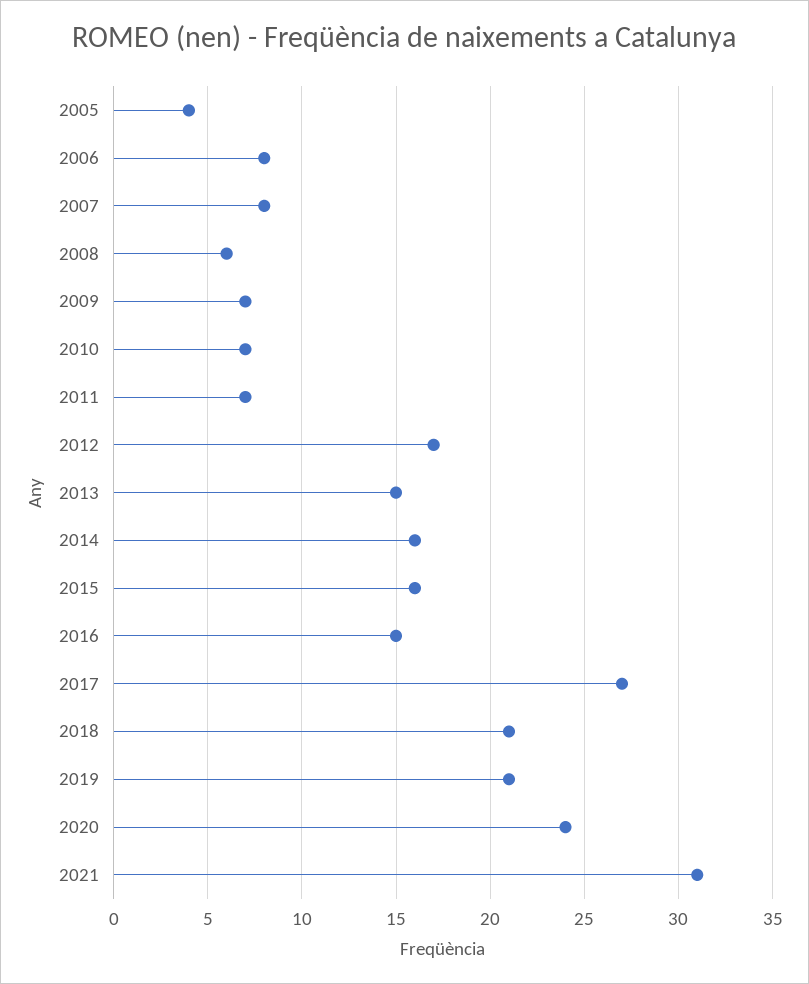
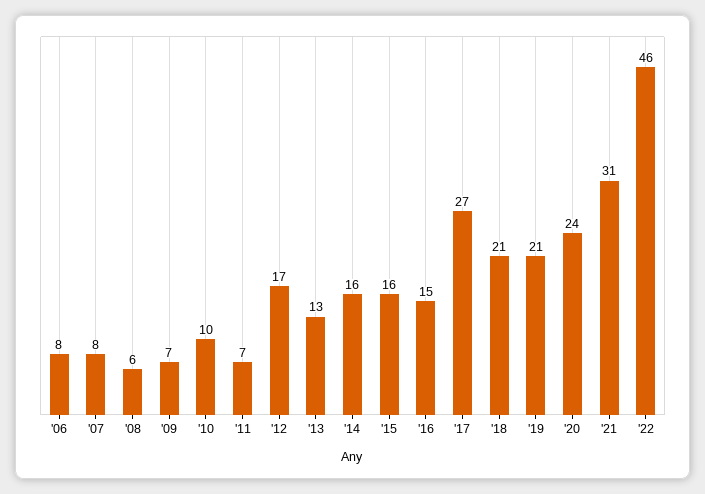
2005: 4 -> none
2010: 7 -> 10
2013: 15 -> 13
'22: none -> 46

